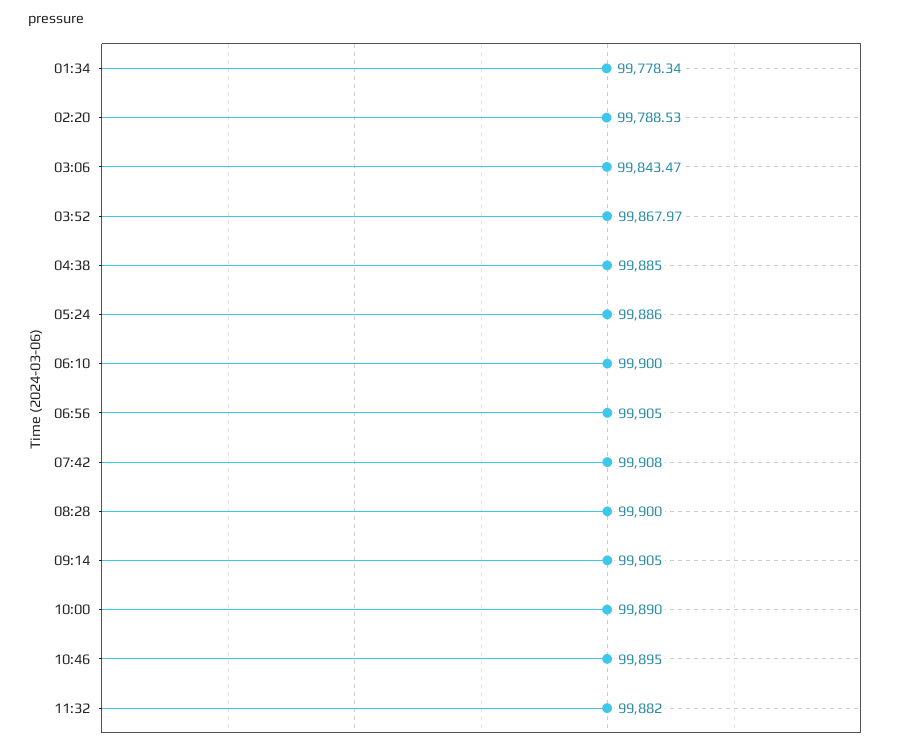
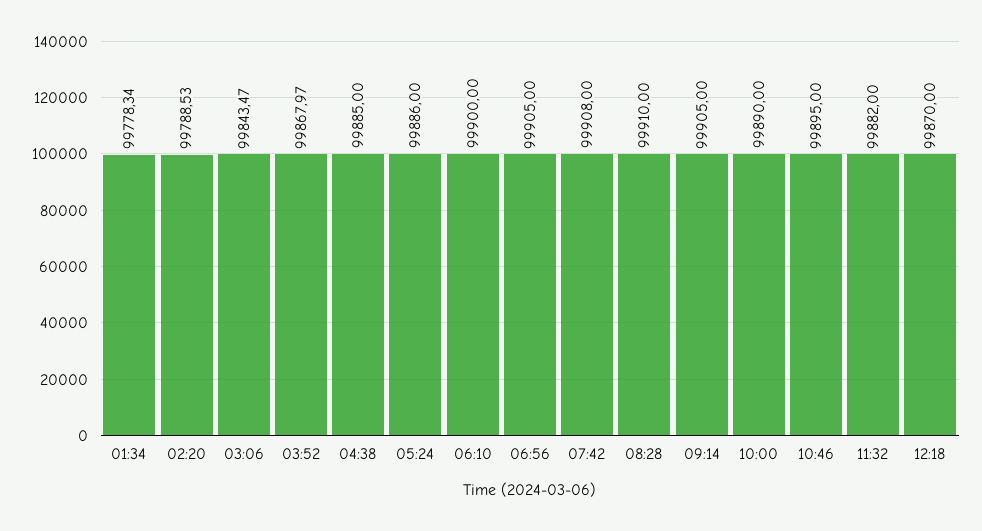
08:28: 99900 -> 99910
12:18: none -> 99870

